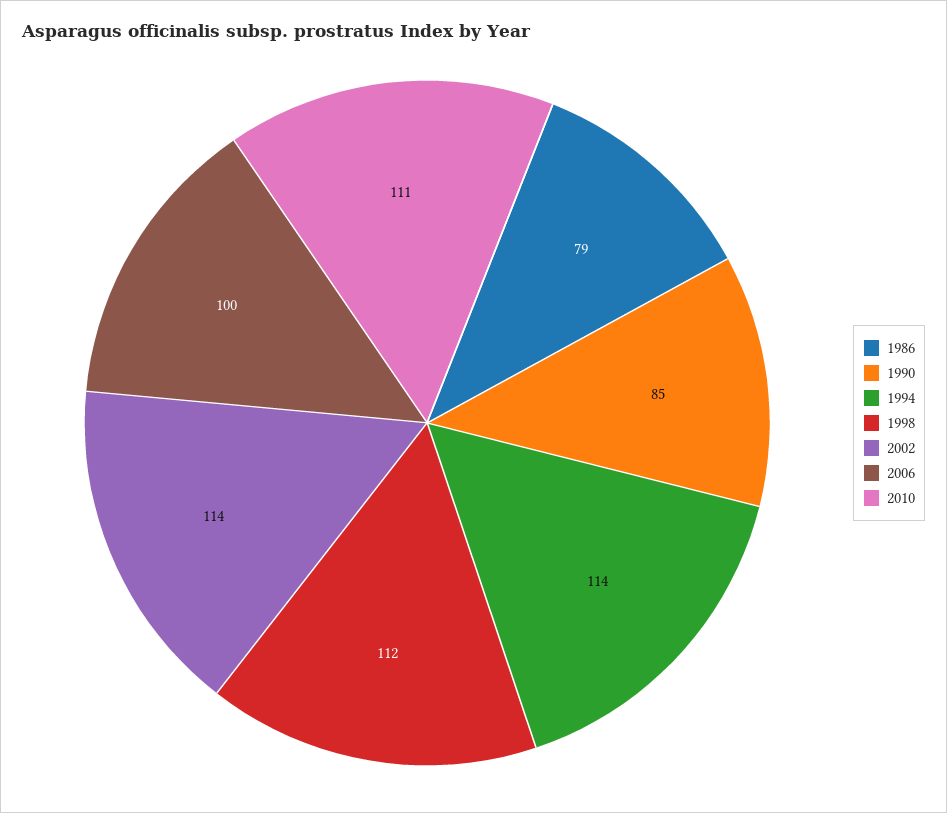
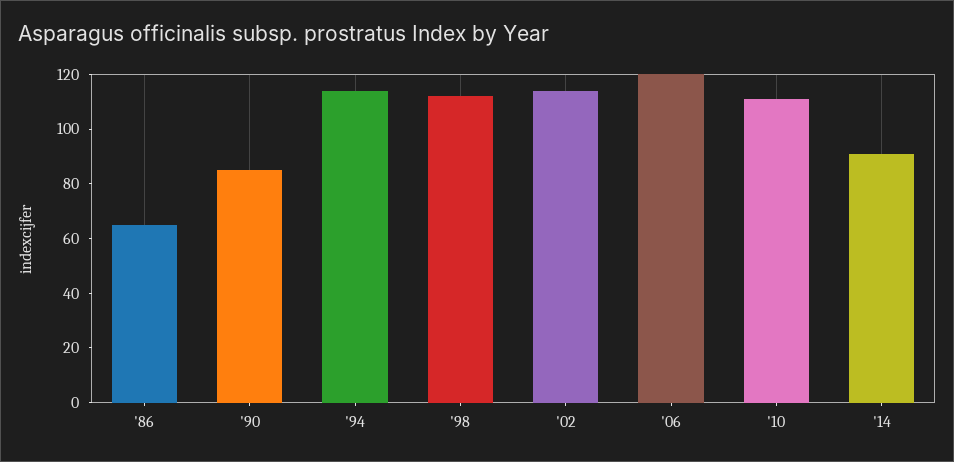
1986: 79 -> 65
2006: 100 -> 120
'14: none -> 90

